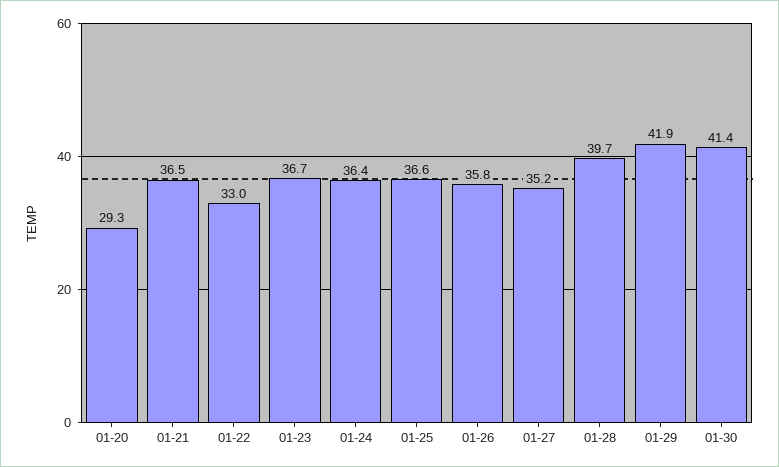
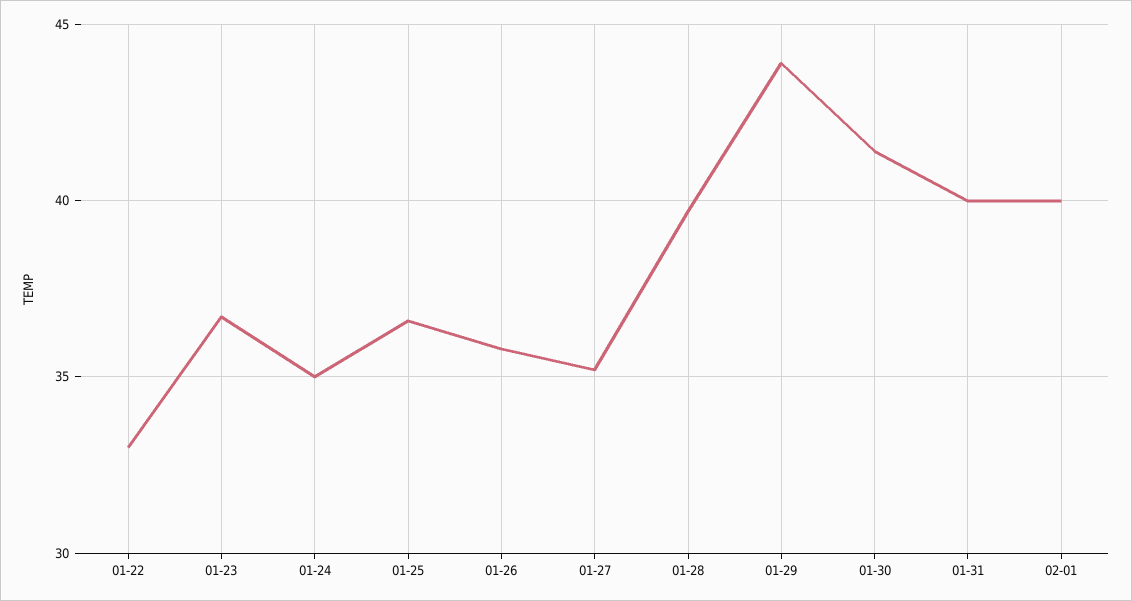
01-20: 29.3 -> none
01-21: 36.5 -> none
01-24: 36.4 -> 35
01-29: 41.9 -> 44
01-31: none -> 40
02-01: none -> 40

